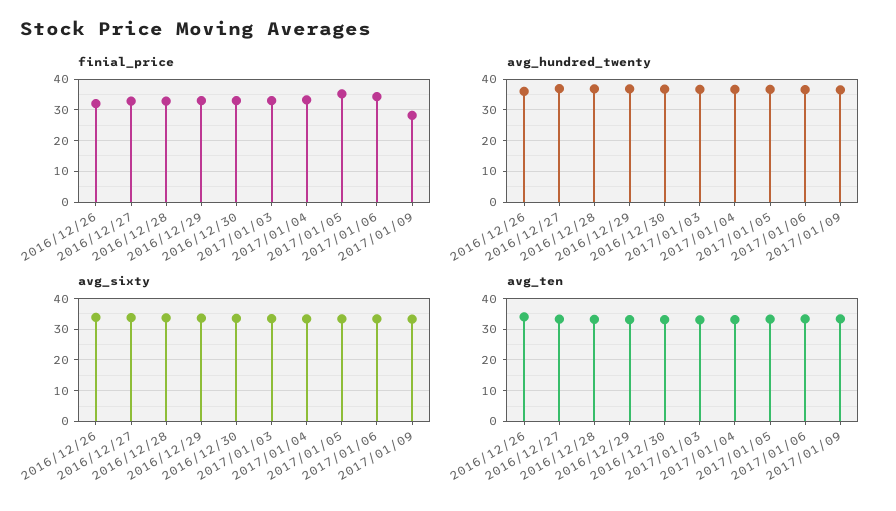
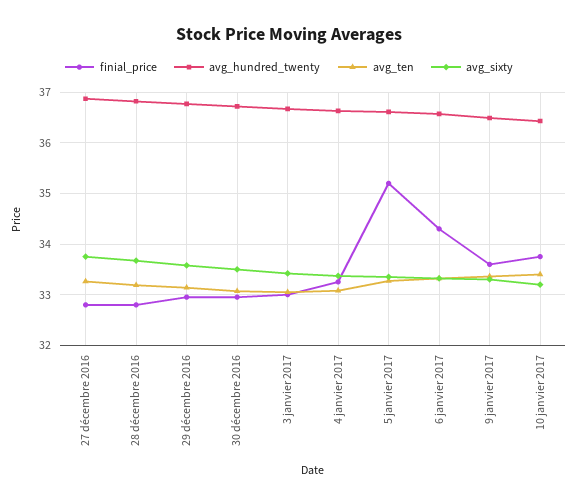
finial_price, 2016/12/26: 32 -> none
finial_price, 2017/01/09: 28 -> 33.6
avg_hundred_twenty, 2016/12/26: 36 -> none
avg_sixty, 2016/12/26: 34 -> none
avg_ten, 2016/12/26: 34 -> none
finial_price, 10 janvier 2017: none -> 33.8
avg_hundred_twenty, 10 janvier 2017: none -> 36.4
avg_ten, 10 janvier 2017: none -> 33.4
avg_sixty, 10 janvier 2017: none -> 33.2

